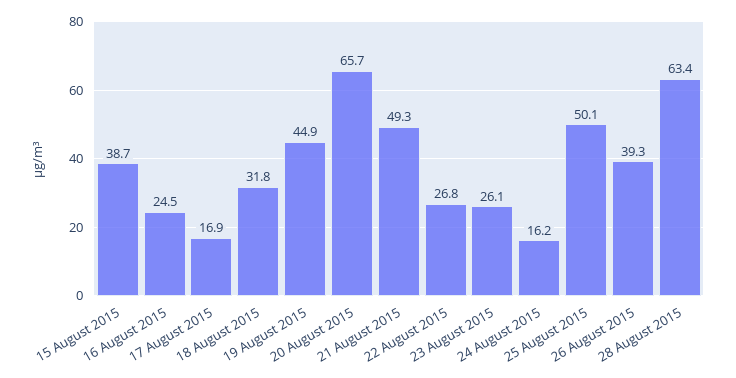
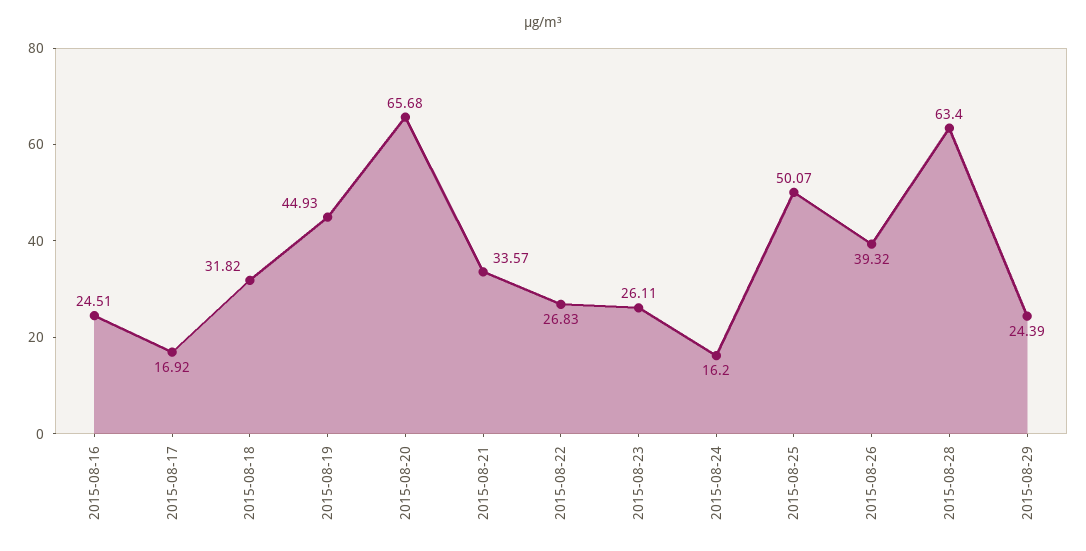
15 August 2015: 38.7 -> none
21 August 2015: 49.3 -> 33.57
2015-08-29: none -> 24.39

